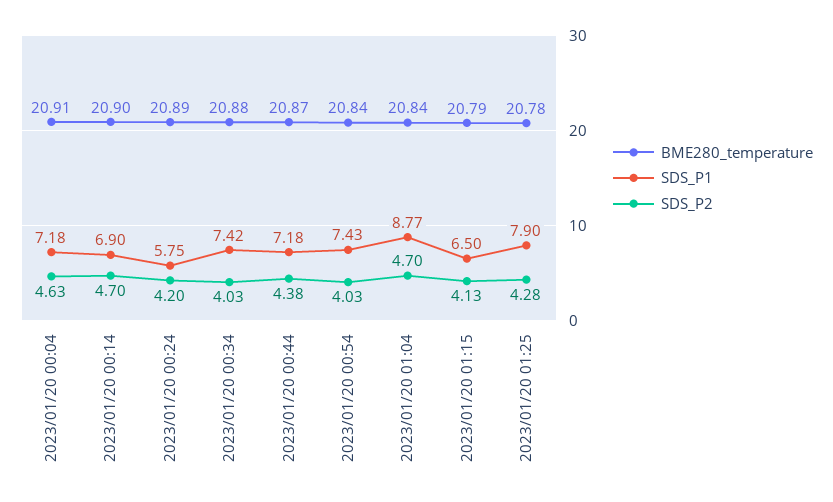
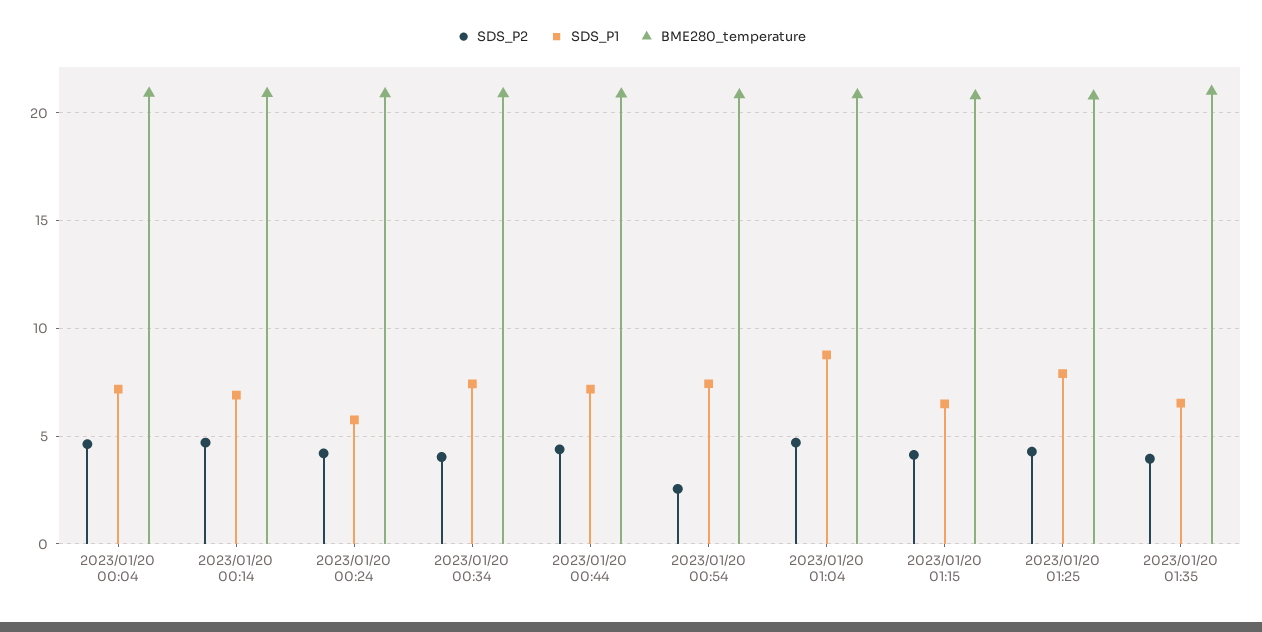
SDS_P2, 2023/01/20 00:54: 4.03 -> 2.5
SDS_P2, 2023/01/20 01:35: none -> 4
SDS_P1, 2023/01/20 01:35: none -> 6.5
BME280_temperature, 2023/01/20 01:35: none -> 21

